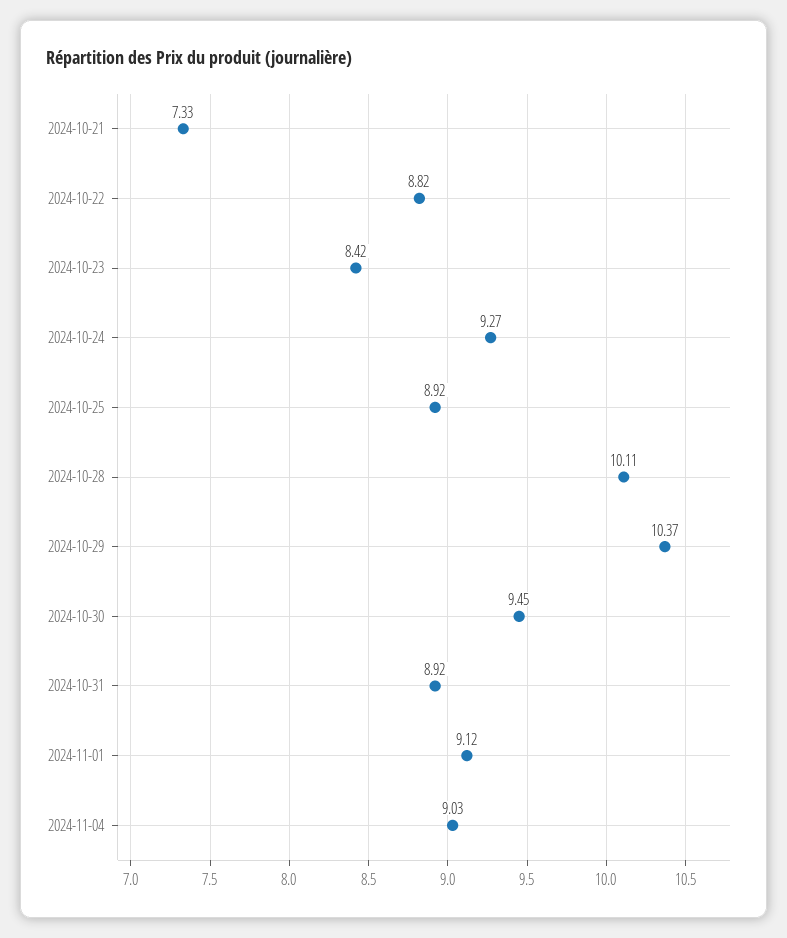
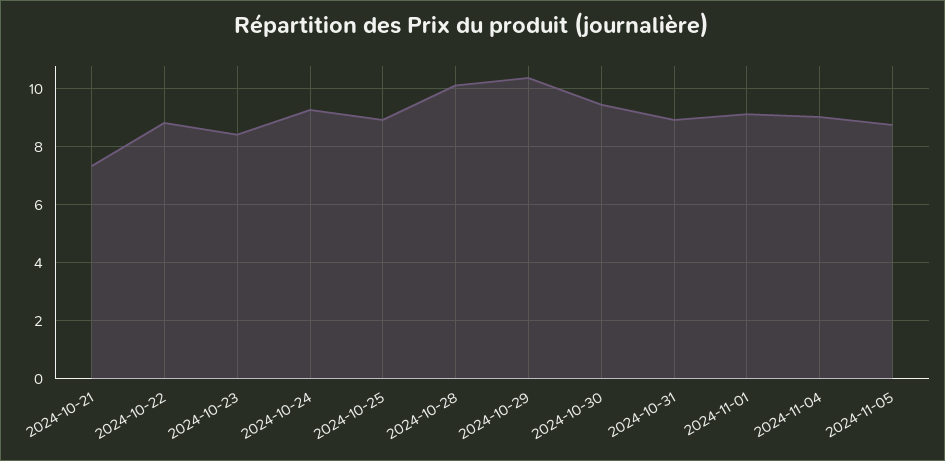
2024-11-05: none -> 8.75

